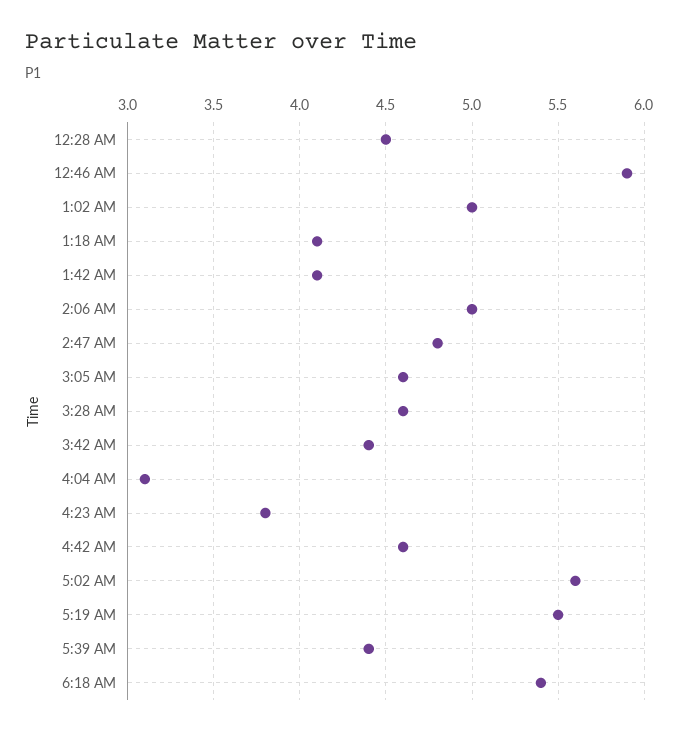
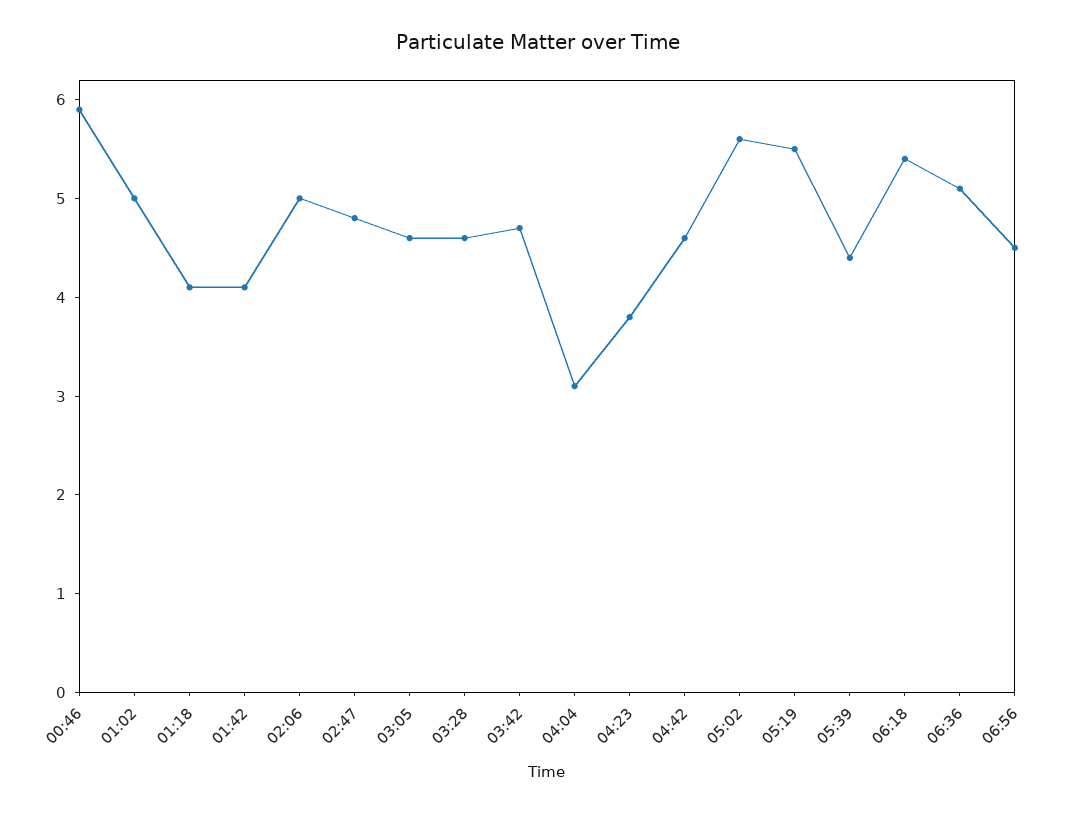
12:28 AM: 4.5 -> none
3:42 AM: 4.4 -> 4.7
06:36: none -> 5.1
06:56: none -> 4.5

